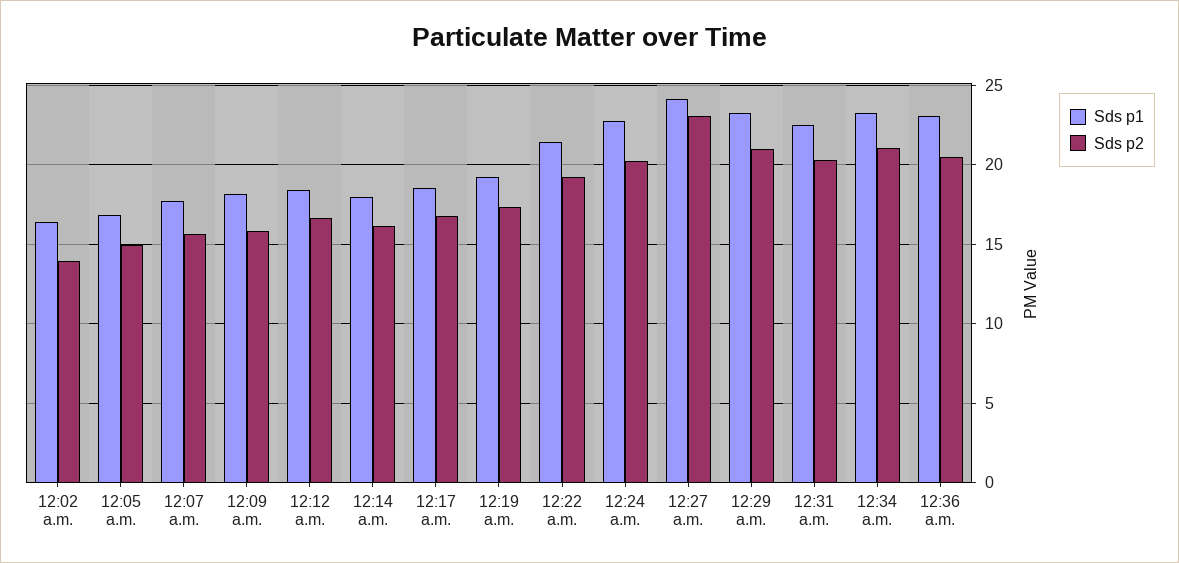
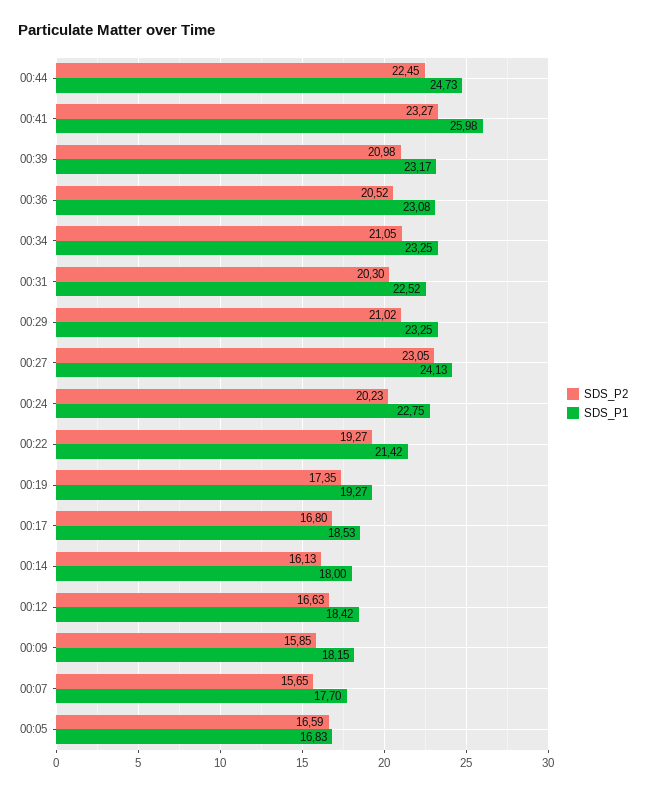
Sds p1, 12:02 a.m.: 16.5 -> none
Sds p2, 12:02 a.m.: 14 -> none
Sds p2, 12:05 a.m.: 15 -> 16.59
Sds p2, 00:44: none -> 22.45
Sds p1, 00:44: none -> 24.73
Sds p2, 00:41: none -> 23.27
Sds p1, 00:41: none -> 25.98
Sds p2, 00:39: none -> 20.98
Sds p1, 00:39: none -> 23.17

